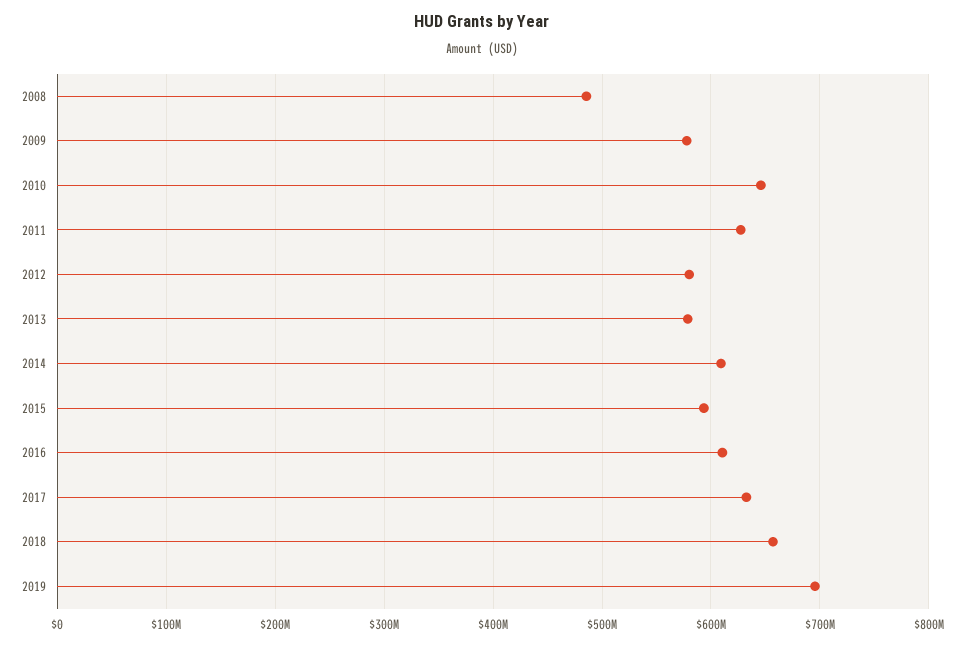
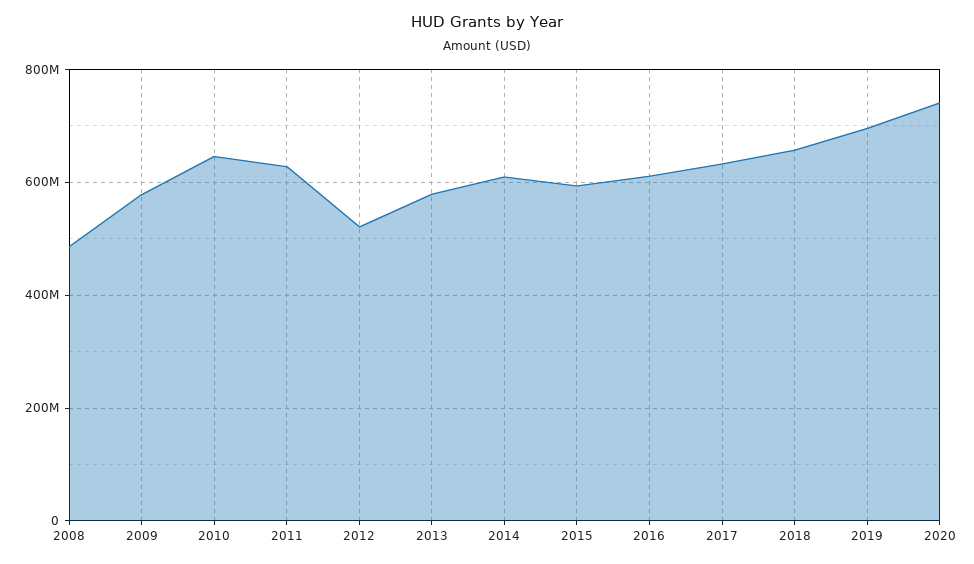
2012: 580000000 -> 520000000
2020: none -> 740000000

